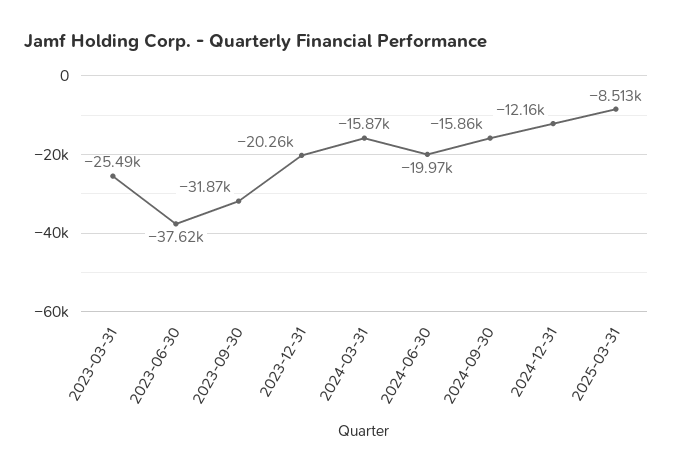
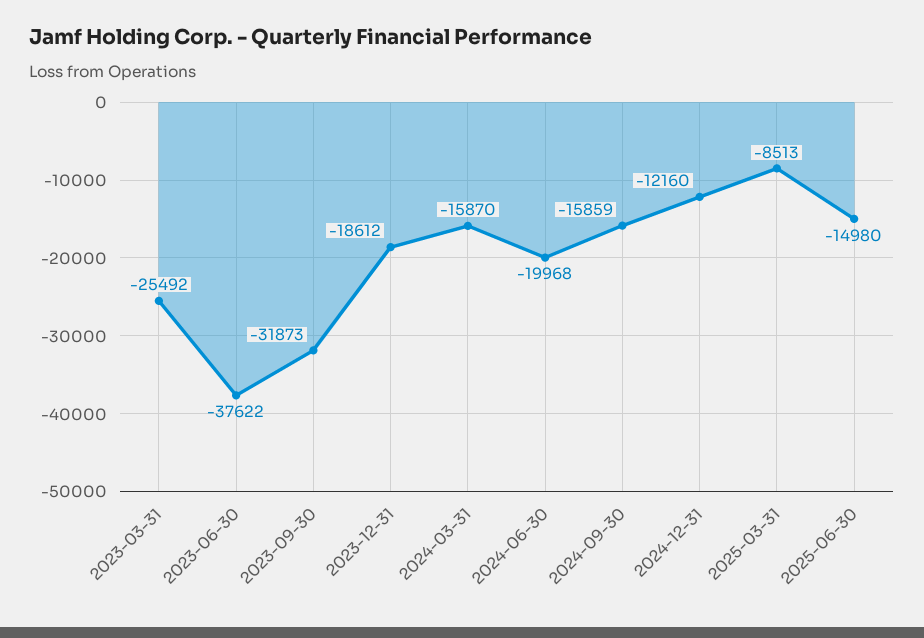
2023-12-31: -20260 -> -18612
2025-06-30: none -> -14980

